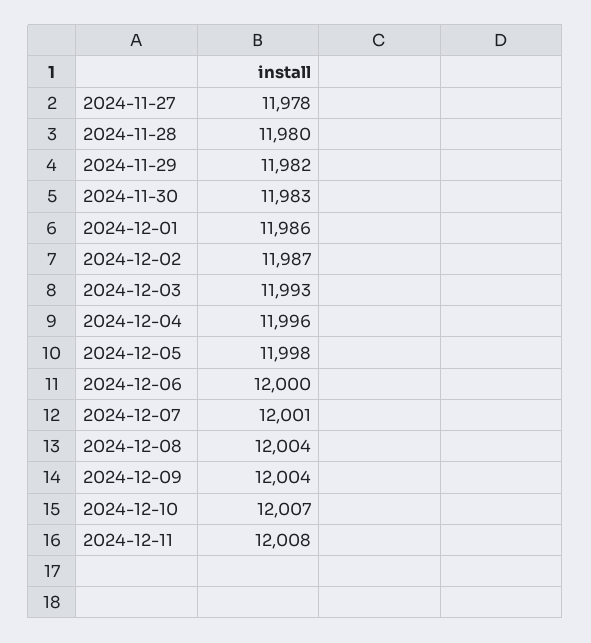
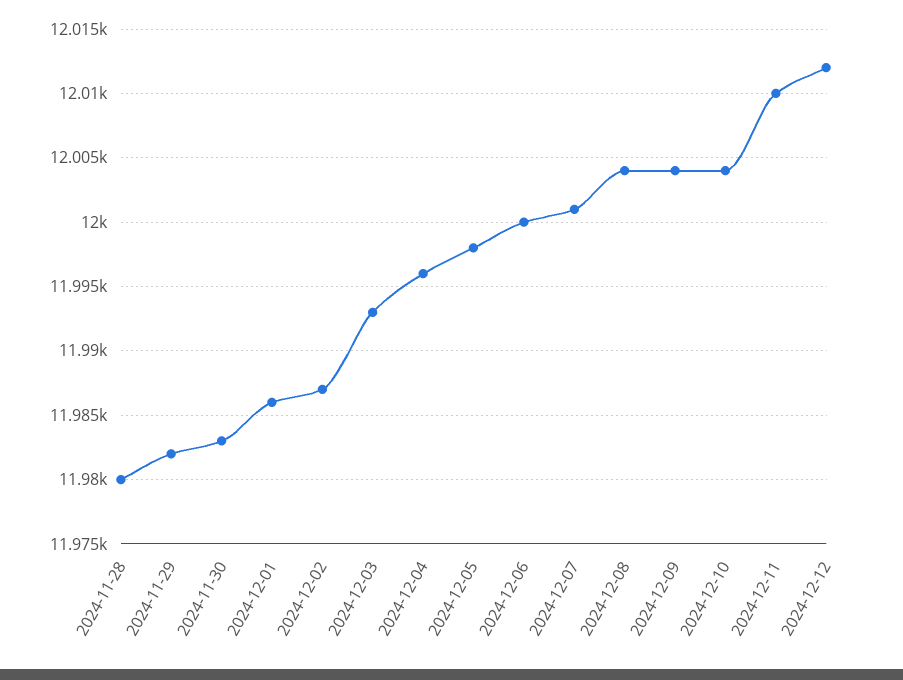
2024-11-27: 11978 -> none
2024-12-10: 12007 -> 12004
2024-12-11: 12008 -> 12010
2024-12-12: none -> 12012

